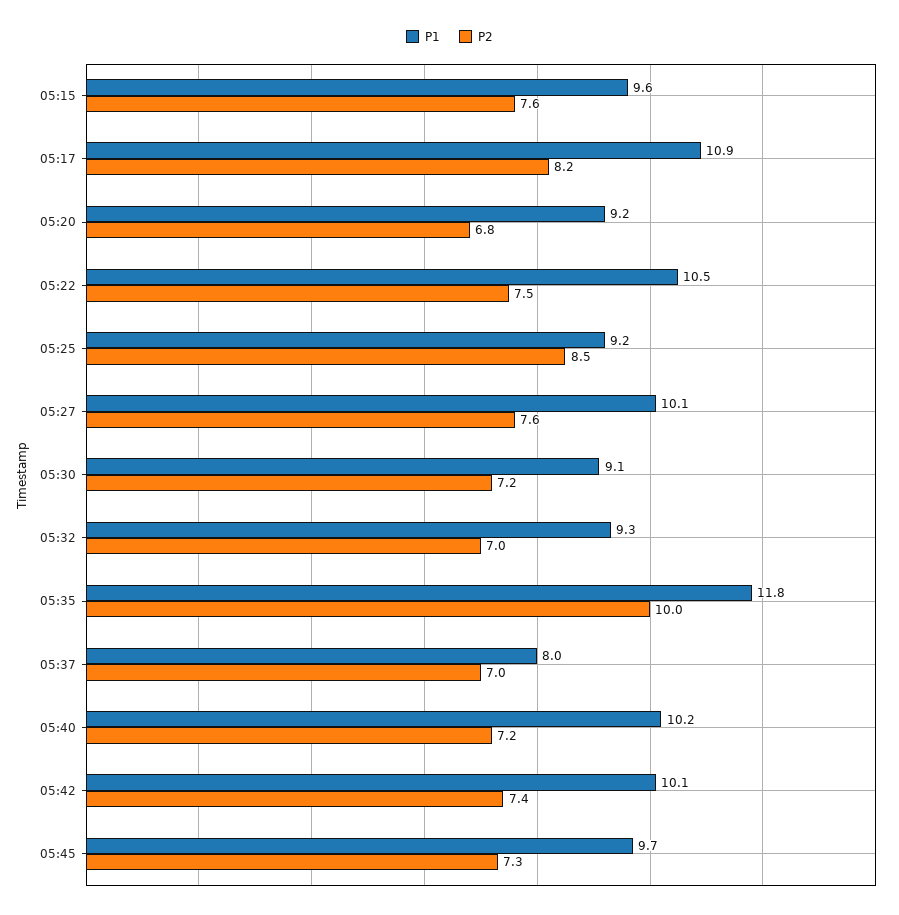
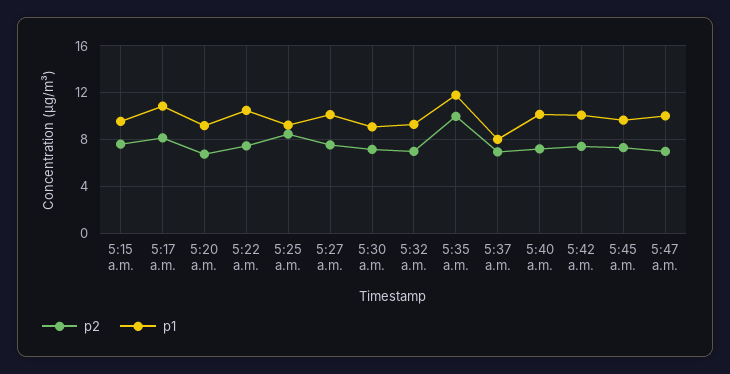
P2, 5:47 a.m.: none -> 7
P1, 5:47 a.m.: none -> 10

